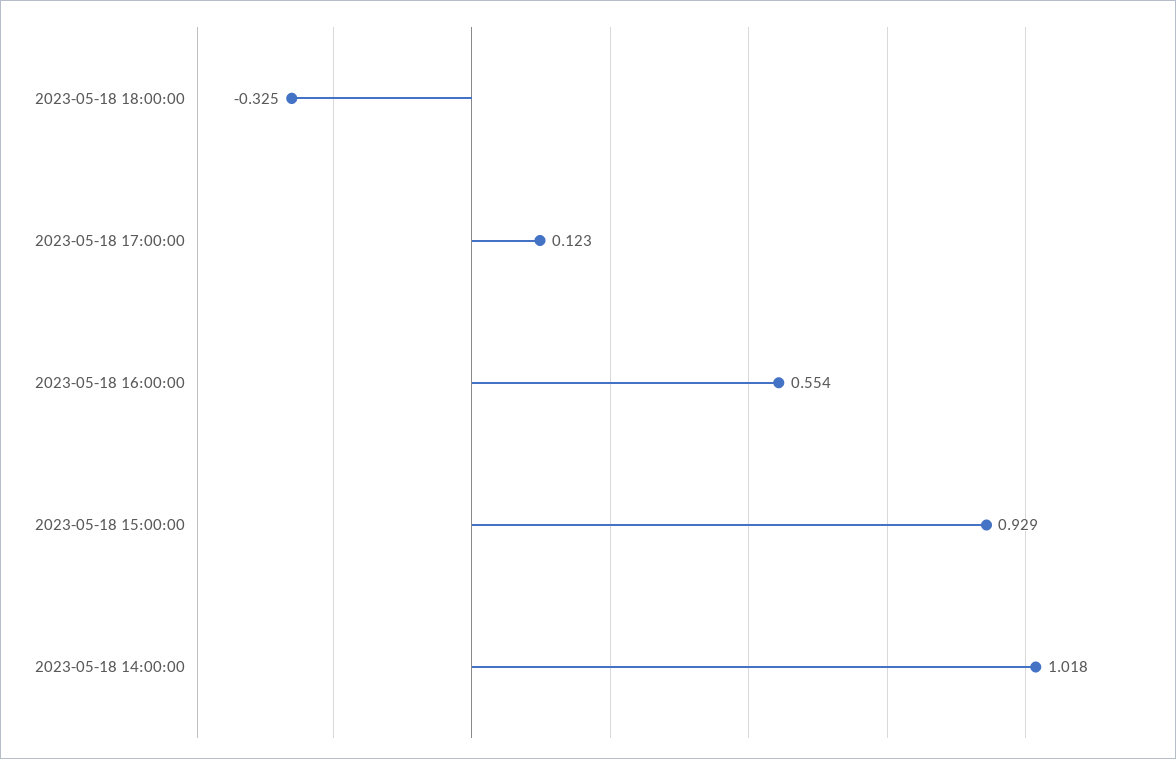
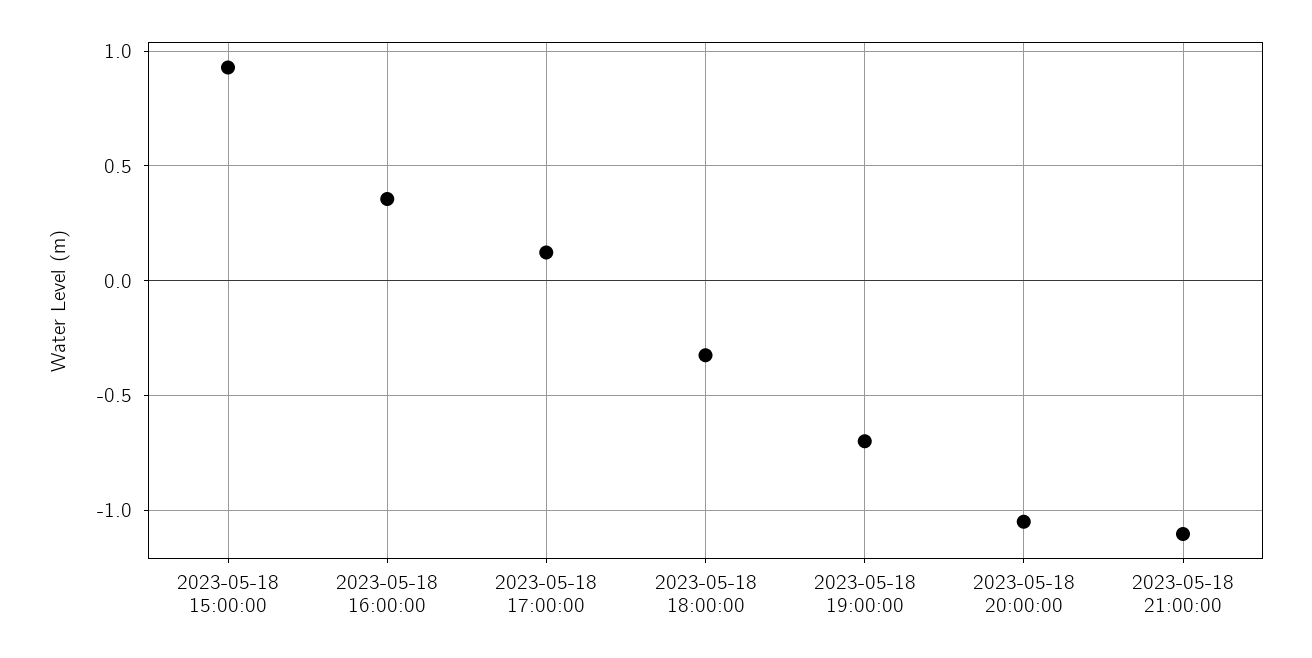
2023-05-18 16:00:00: 0.554 -> 0.35
2023-05-18 14:00:00: 1.018 -> none
2023-05-18 19:00:00: none -> -0.7
2023-05-18 20:00:00: none -> -1.05
2023-05-18 21:00:00: none -> -1.1

